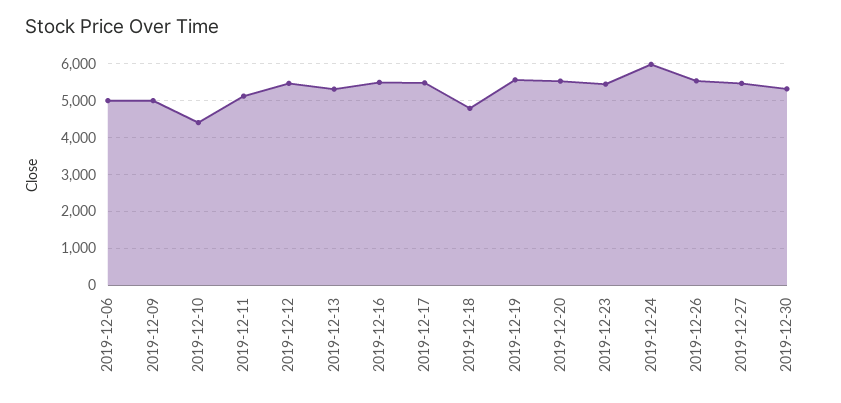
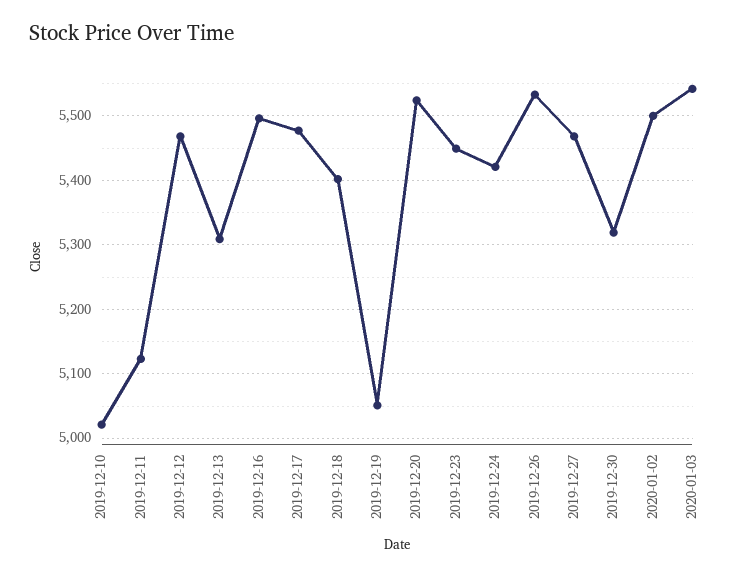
2019-12-06: 5000 -> none
2019-12-09: 5000 -> none
2019-12-10: 4400 -> 5020
2019-12-18: 4800 -> 5400
2019-12-19: 5600 -> 5050
2019-12-24: 6000 -> 5420
2020-01-02: none -> 5500
2020-01-03: none -> 5540

